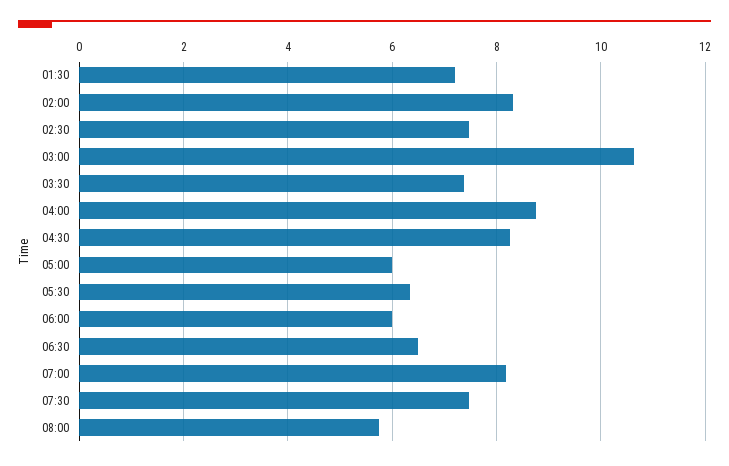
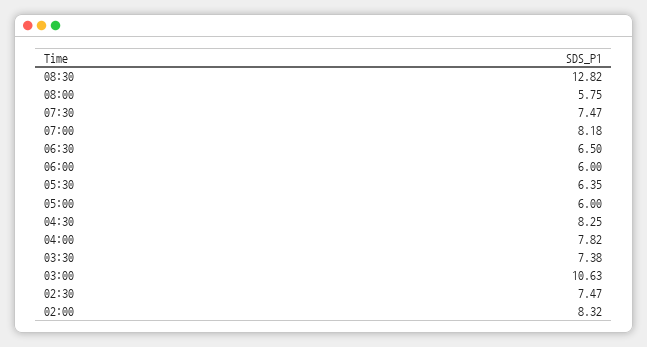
01:30: 7.2 -> none
04:00: 8.8 -> 7.82
08:30: none -> 12.82

